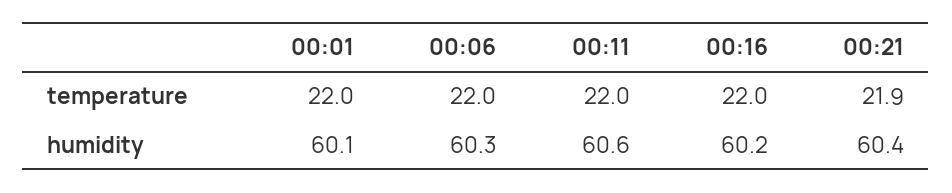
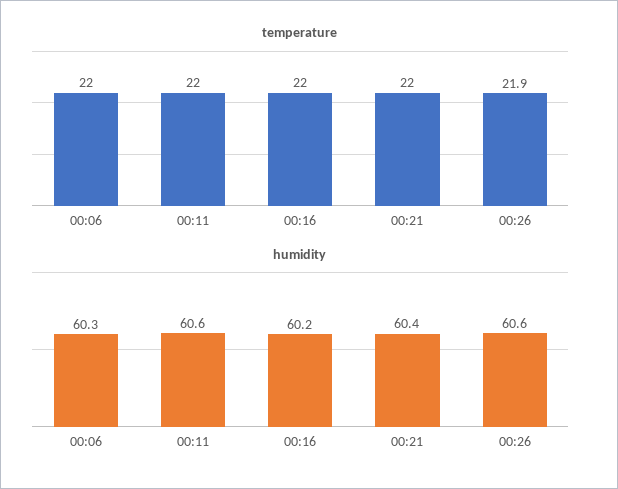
temperature, 00:01: 22 -> none
temperature, 00:21: 21.9 -> 22
humidity, 00:01: 60.1 -> none
temperature, 00:26: none -> 21.9
humidity, 00:26: none -> 60.6

